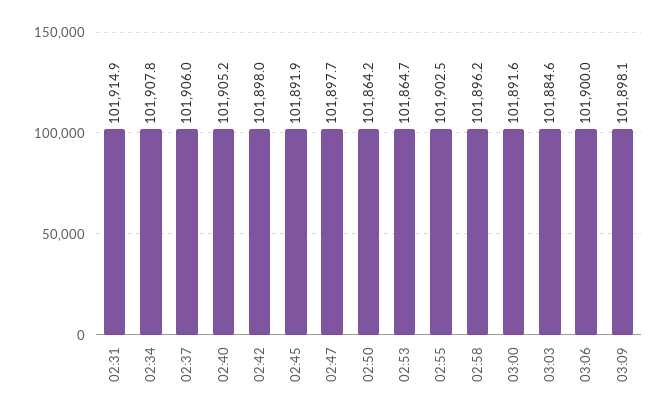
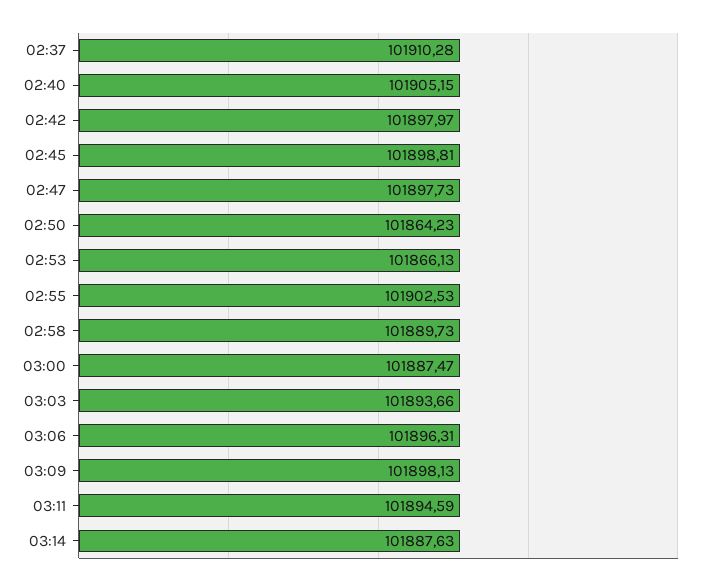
02:31: 101914.9 -> none
02:34: 101907.8 -> none
02:37: 101906 -> 101910.28
02:45: 101891.9 -> 101898.81
02:53: 101864.7 -> 101866.13
02:58: 101896.2 -> 101889.73
03:00: 101891.6 -> 101887.47
03:03: 101884.6 -> 101893.66
03:06: 101900 -> 101896.31
03:11: none -> 101894.59
03:14: none -> 101887.63

